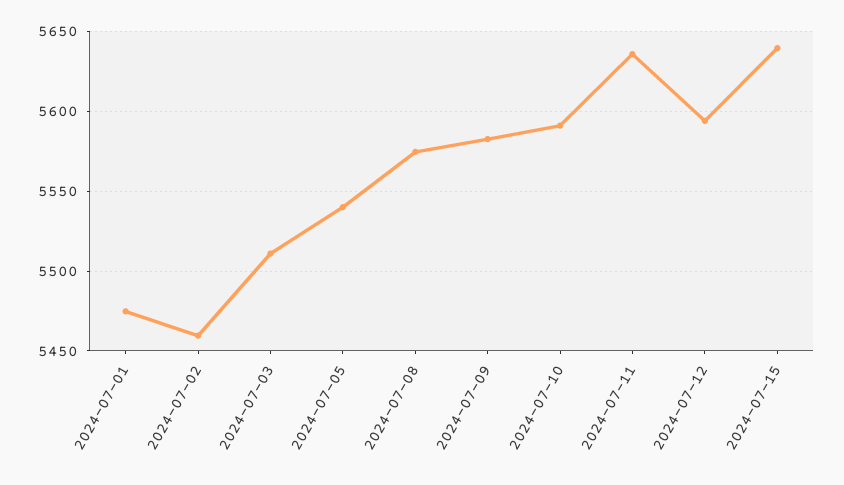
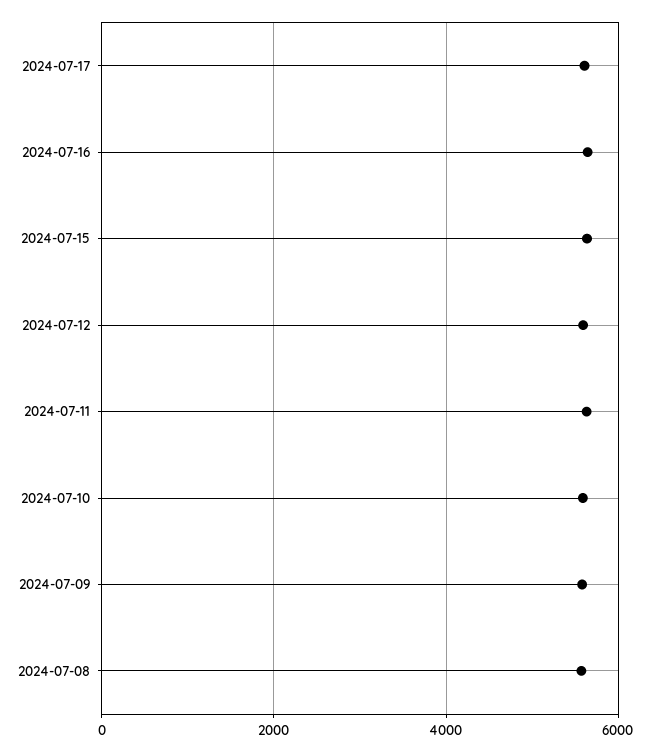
2024-07-01: 5475 -> none
2024-07-02: 5460 -> none
2024-07-03: 5510 -> none
2024-07-05: 5540 -> none
2024-07-17: none -> 5600
2024-07-16: none -> 5600

